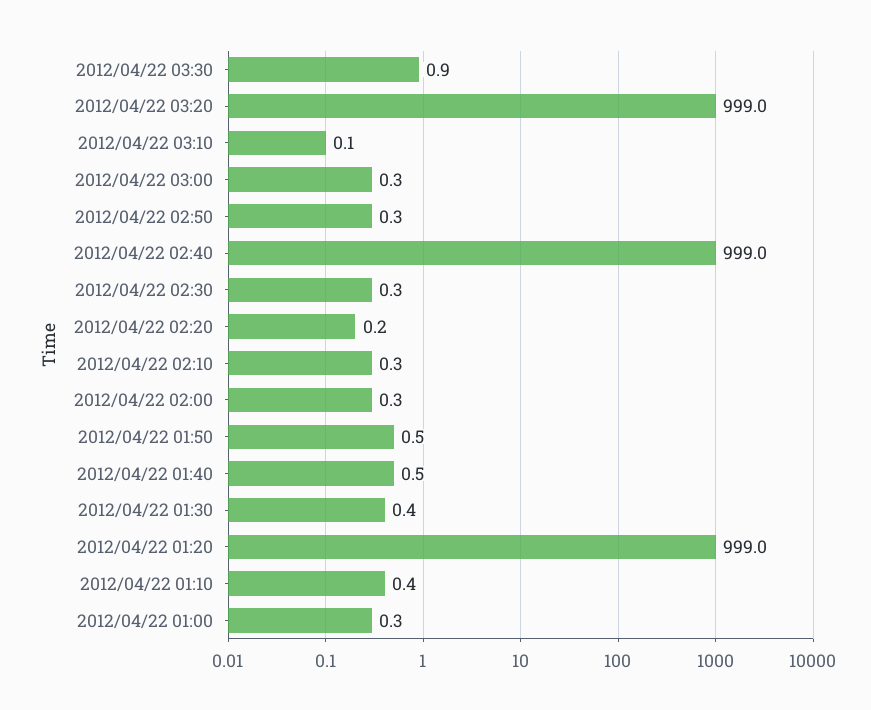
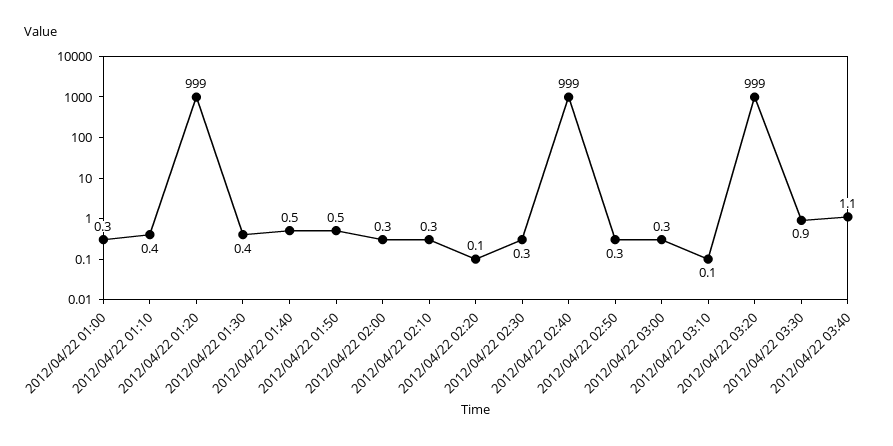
2012/04/22 02:20: 0.2 -> 0.1
2012/04/22 03:40: none -> 1.1

